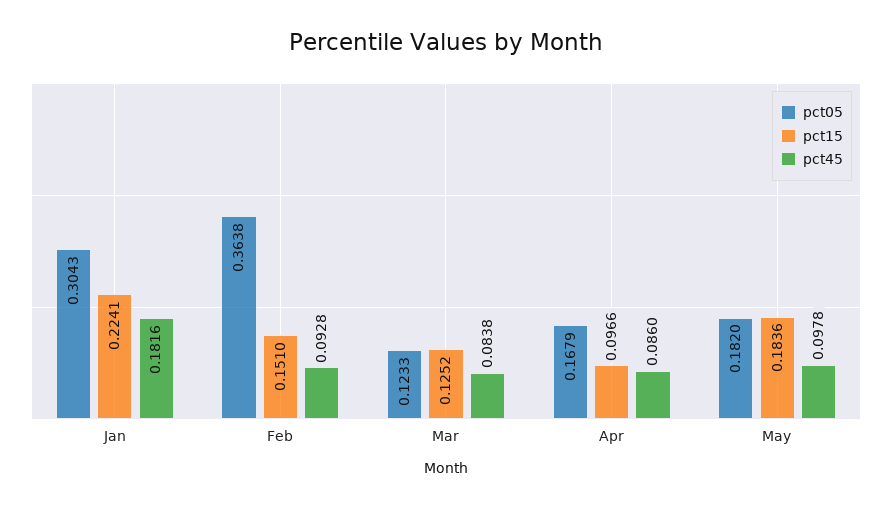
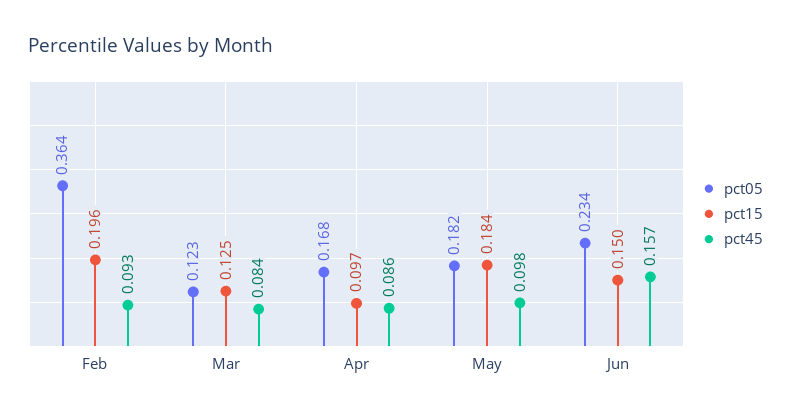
pct05, Jan: 0.3043 -> none
pct15, Jan: 0.2241 -> none
pct45, Jan: 0.1816 -> none
pct15, Feb: 0.151 -> 0.196
pct05, Jun: none -> 0.234
pct15, Jun: none -> 0.15
pct45, Jun: none -> 0.157

